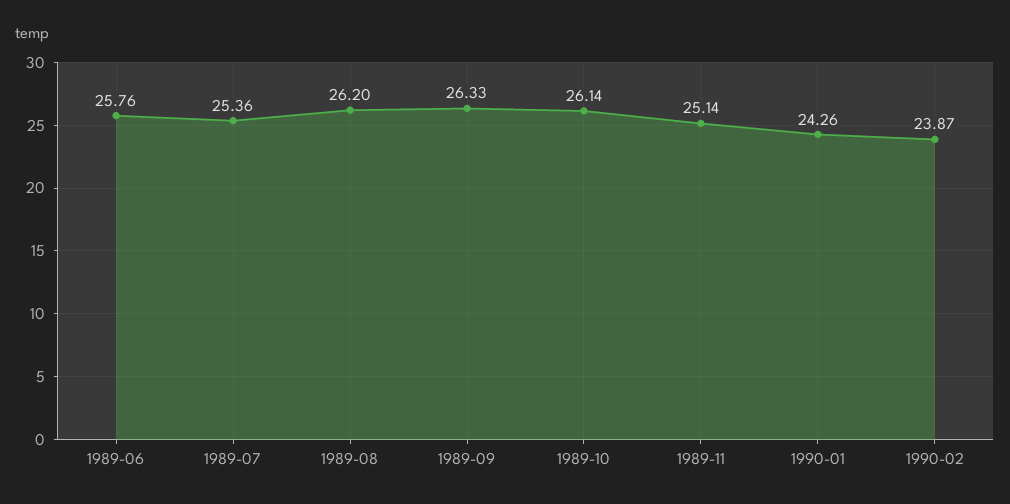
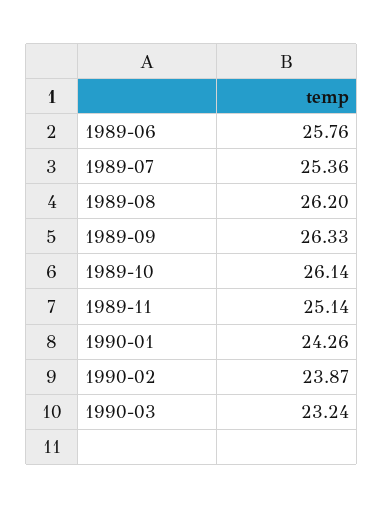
1990-03: none -> 23.24

